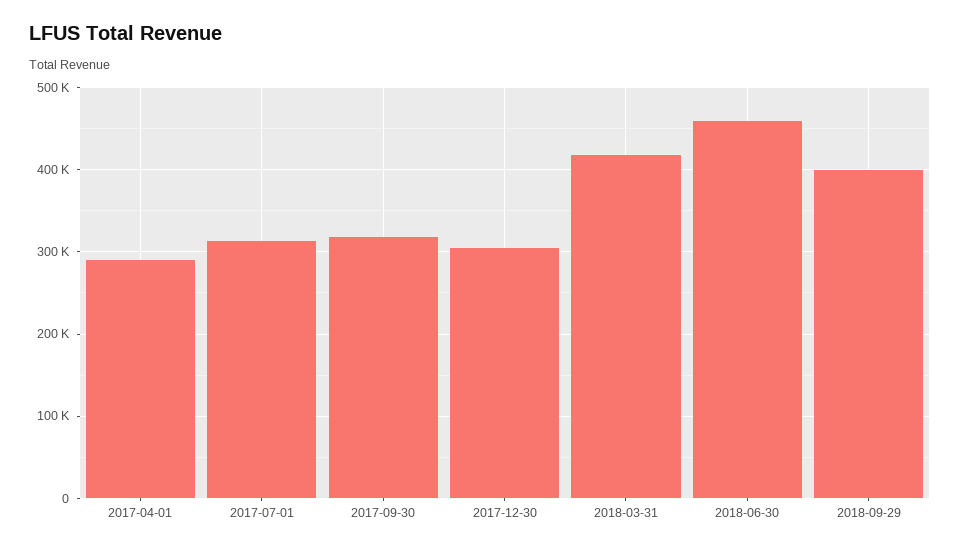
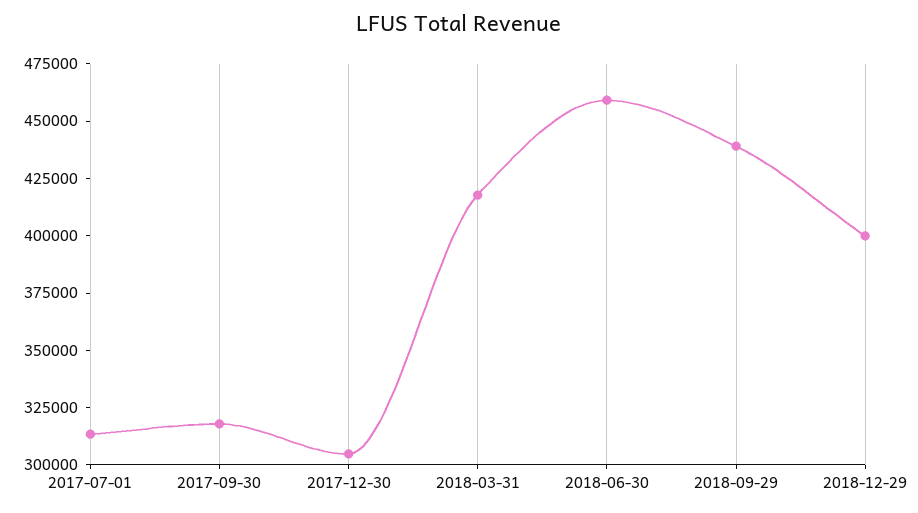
2017-04-01: 290000 -> none
2018-09-29: 400000 -> 440000
2018-12-29: none -> 400000

